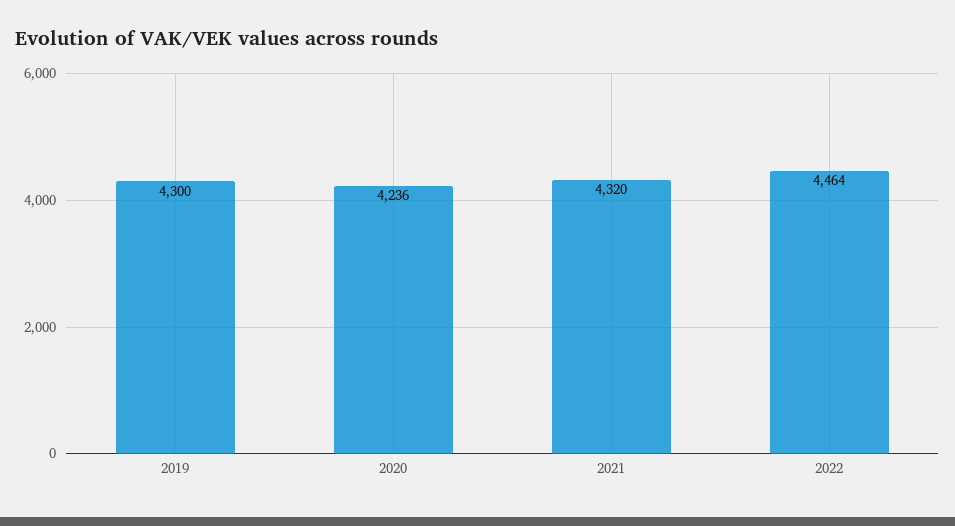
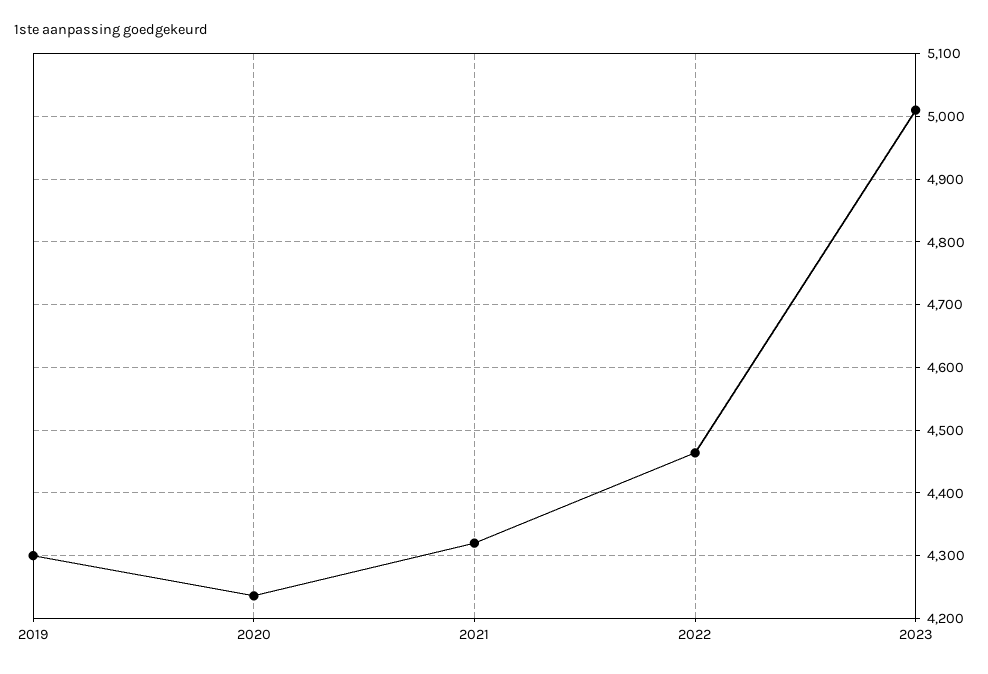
2023: none -> 5010

